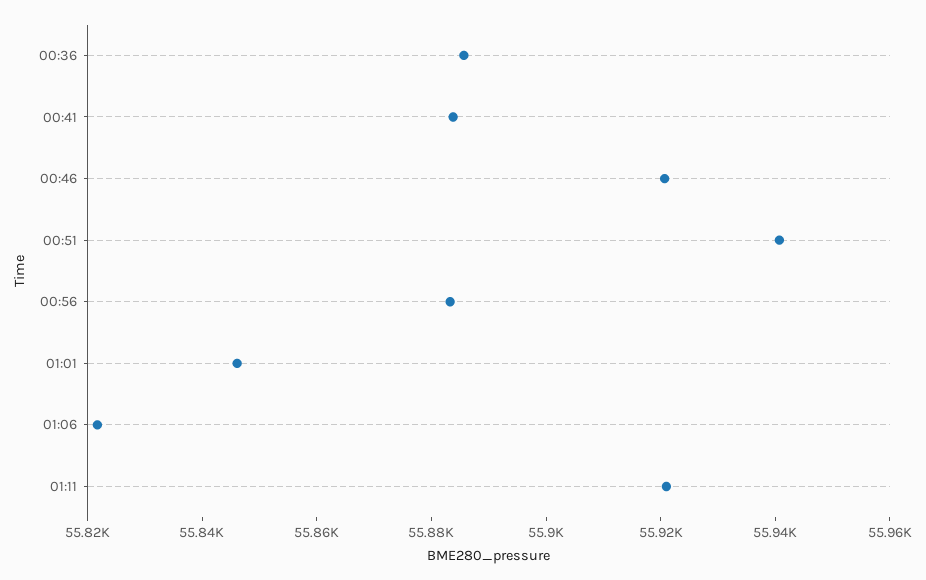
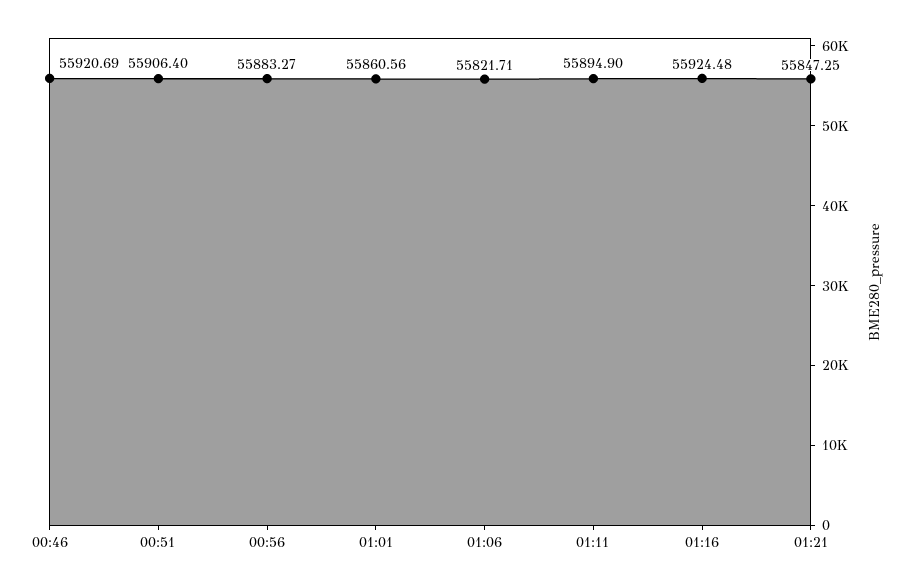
00:36: 55885 -> none
00:41: 55885 -> none
00:51: 55940 -> 55906.4
01:01: 55845 -> 55860.56
01:11: 55920 -> 55894.9
01:16: none -> 55924.48
01:21: none -> 55847.25

